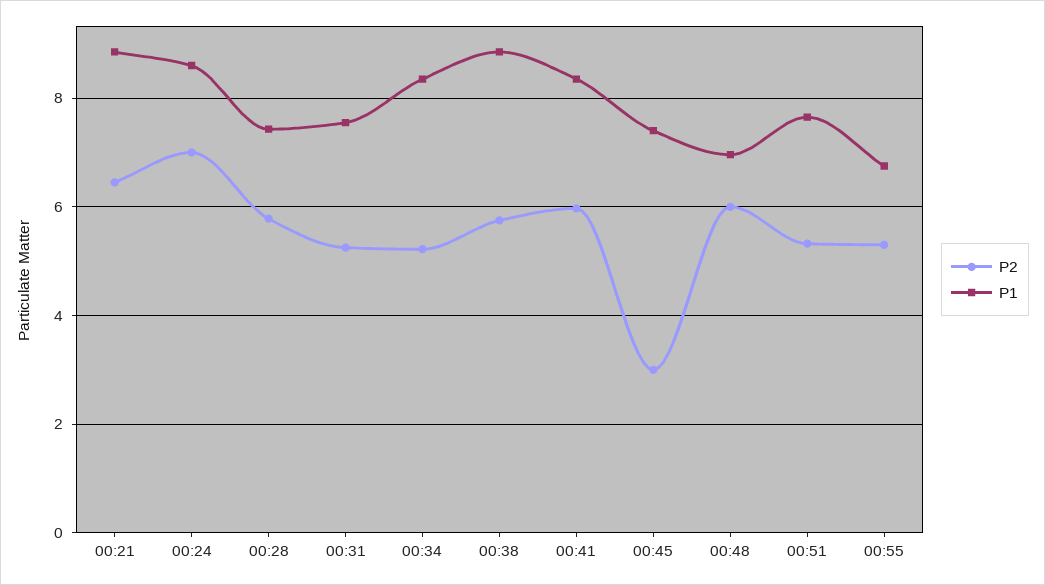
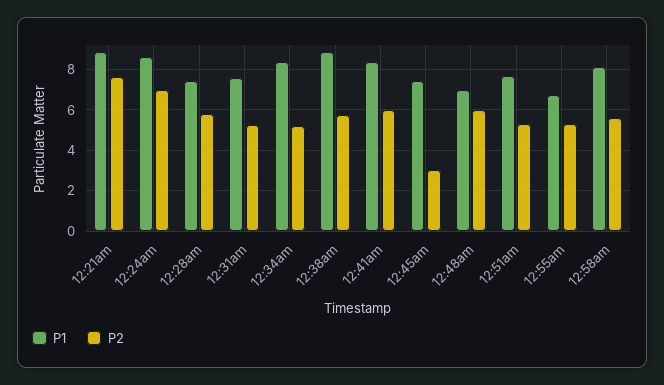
P2, 00:21: 6.4 -> 7.5
P1, 12:58am: none -> 8
P2, 12:58am: none -> 5.5

